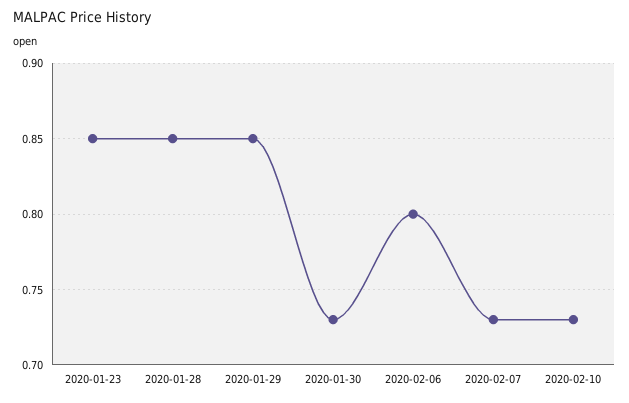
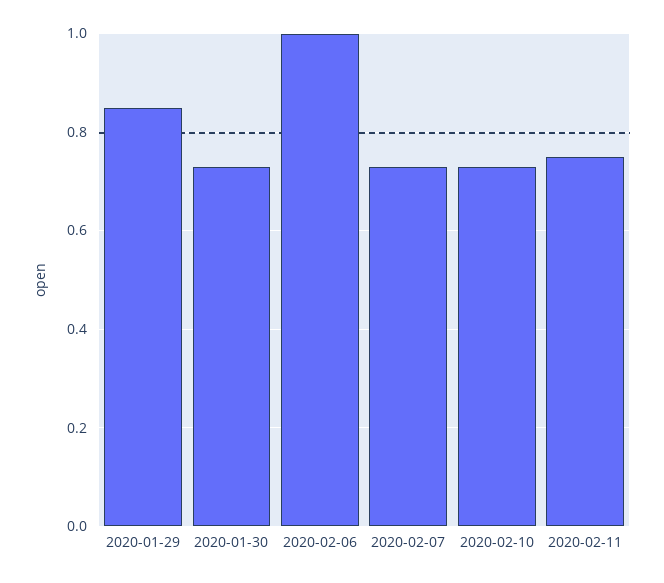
2020-01-23: 0.85 -> none
2020-01-28: 0.85 -> none
2020-02-06: 0.8 -> 1
2020-02-11: none -> 0.75

